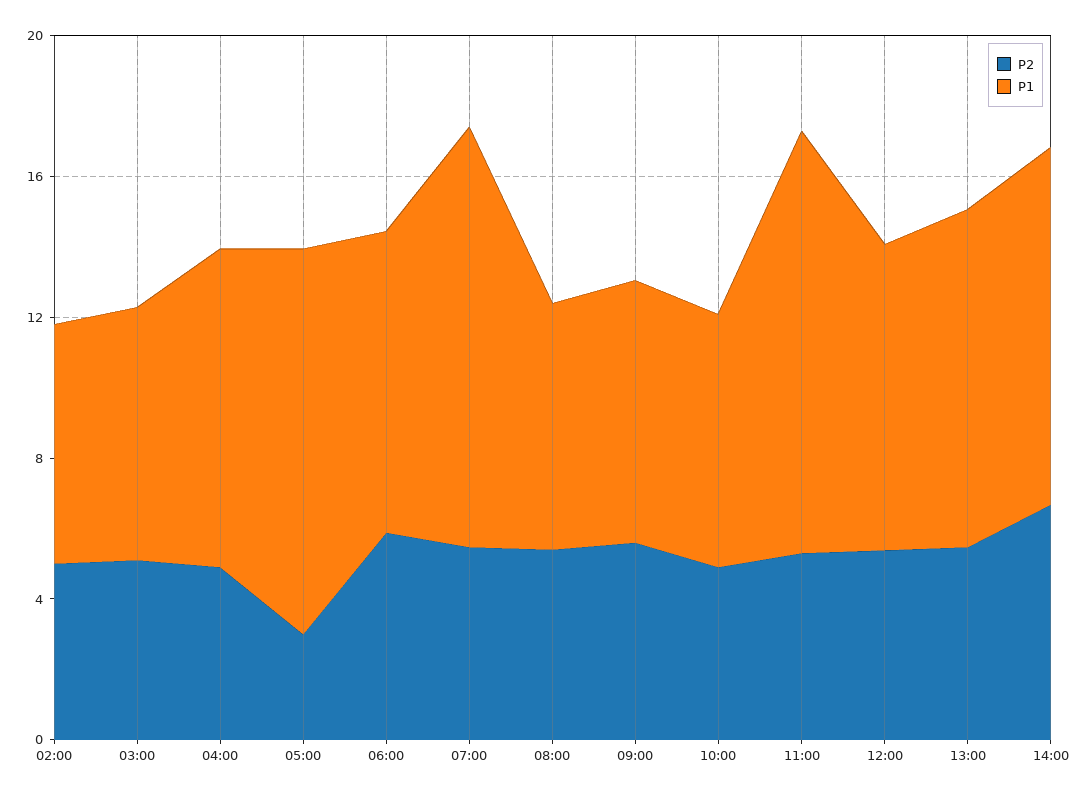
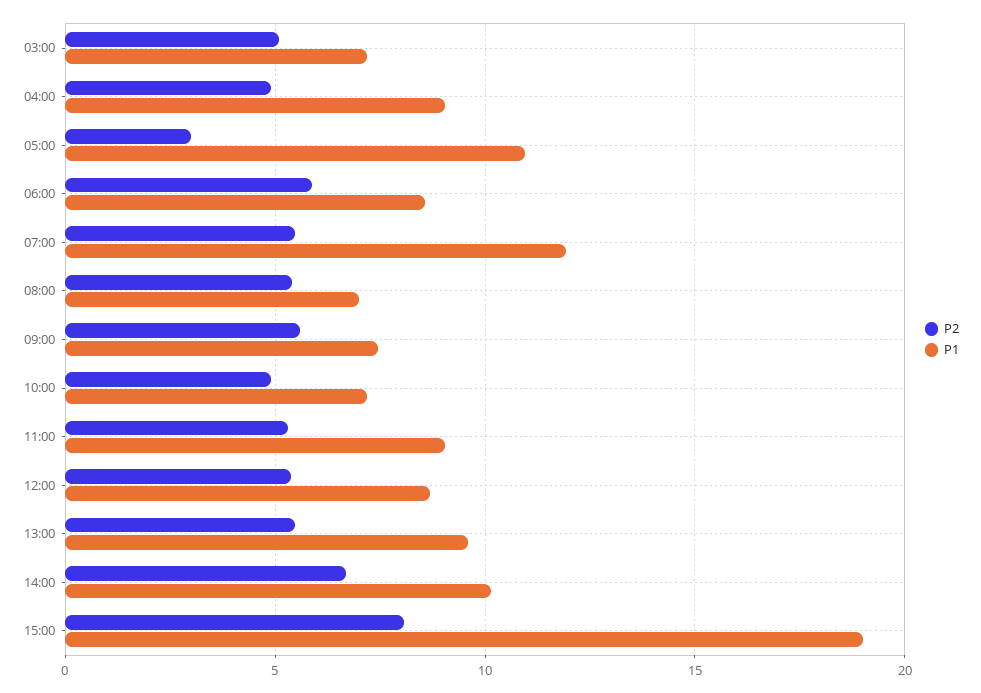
P2, 02:00: 5 -> none
P1, 02:00: 7 -> none
P1, 11:00: 12 -> 9
P2, 15:00: none -> 8
P1, 15:00: none -> 19

